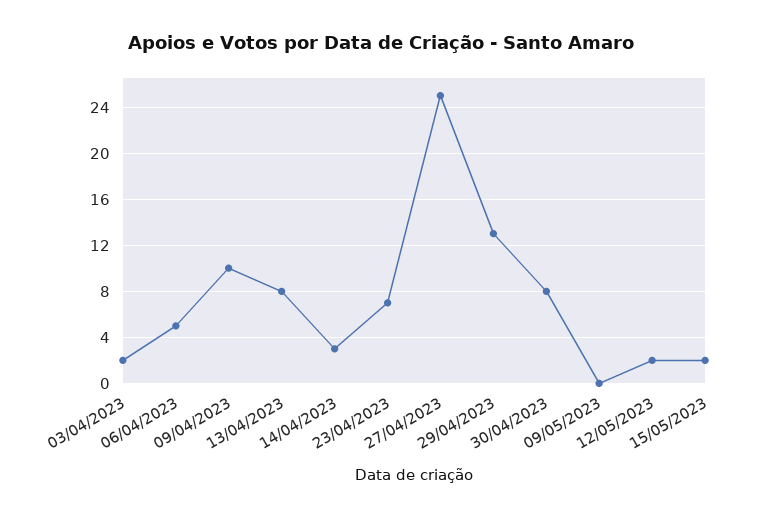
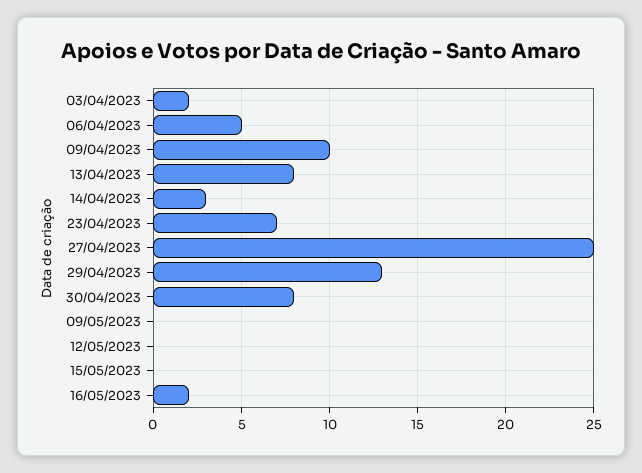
12/05/2023: 2 -> 0
15/05/2023: 2 -> 0
16/05/2023: none -> 2

